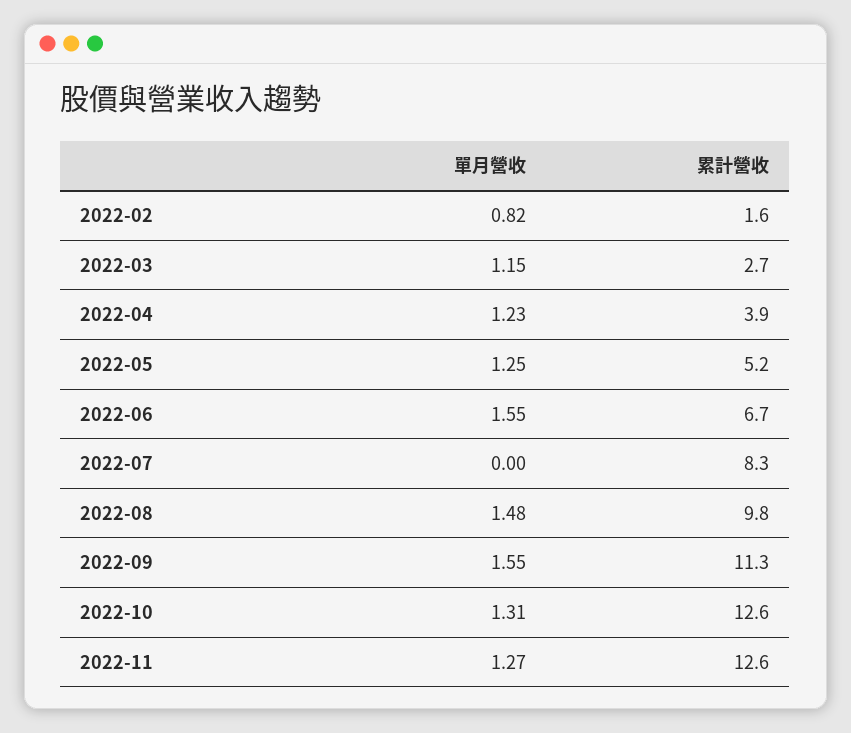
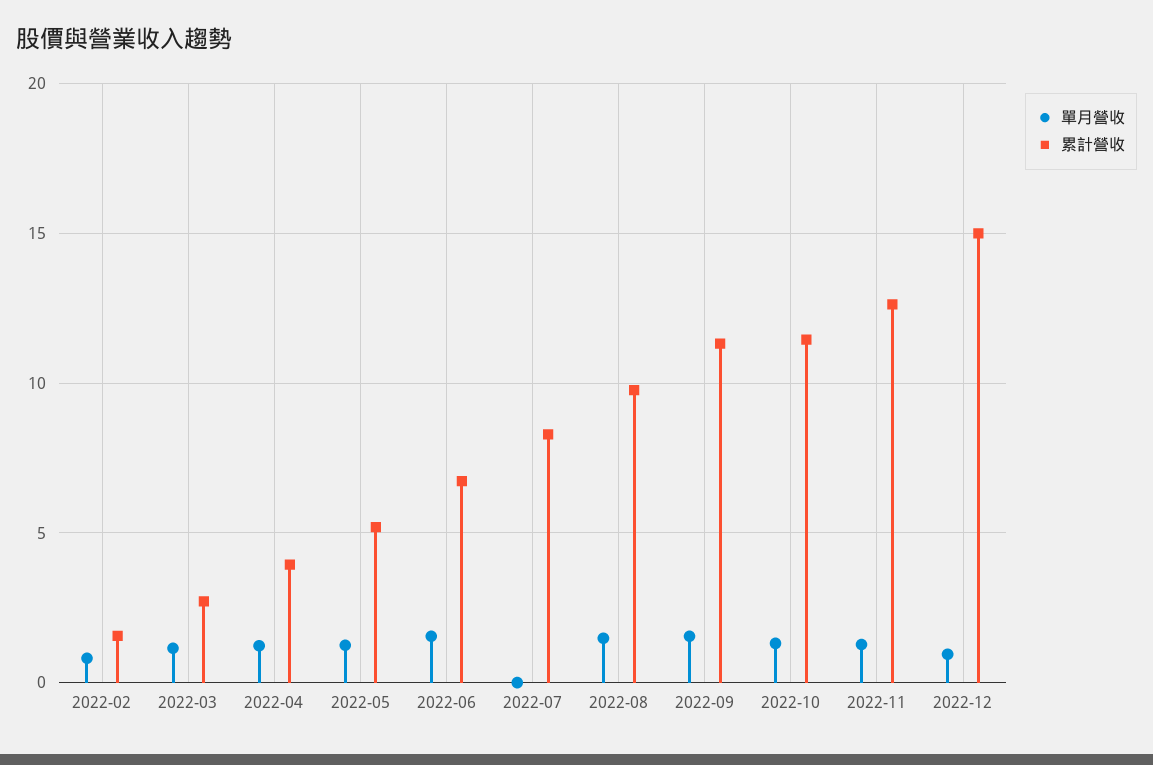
累計營收, 2022-10: 12.6 -> 11.5
單月營收, 2022-12: none -> 1
累計營收, 2022-12: none -> 15

